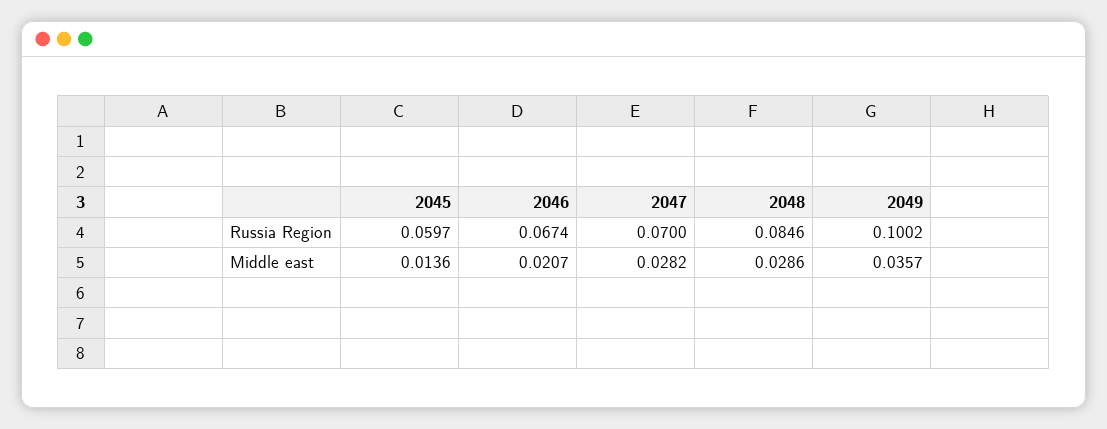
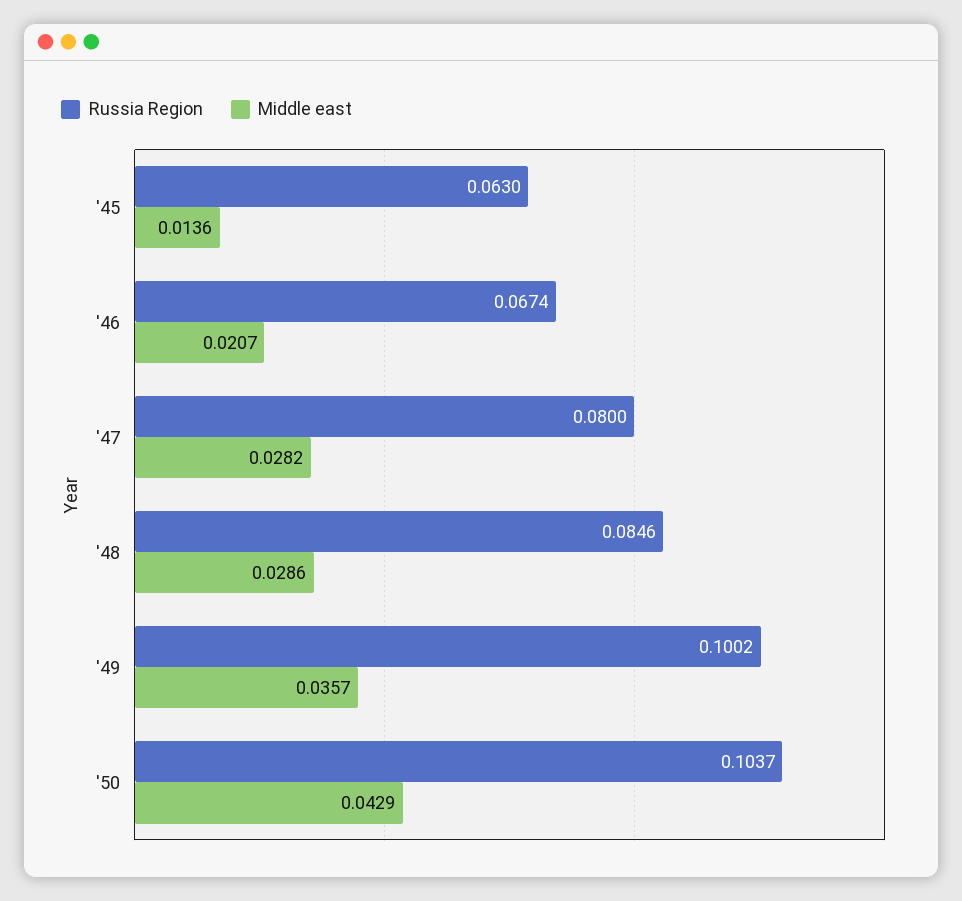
Russia Region, 2045: 0.0597 -> 0.063
Russia Region, 2047: 0.07 -> 0.08
Russia Region, '50: none -> 0.1037
Middle east, '50: none -> 0.0429

